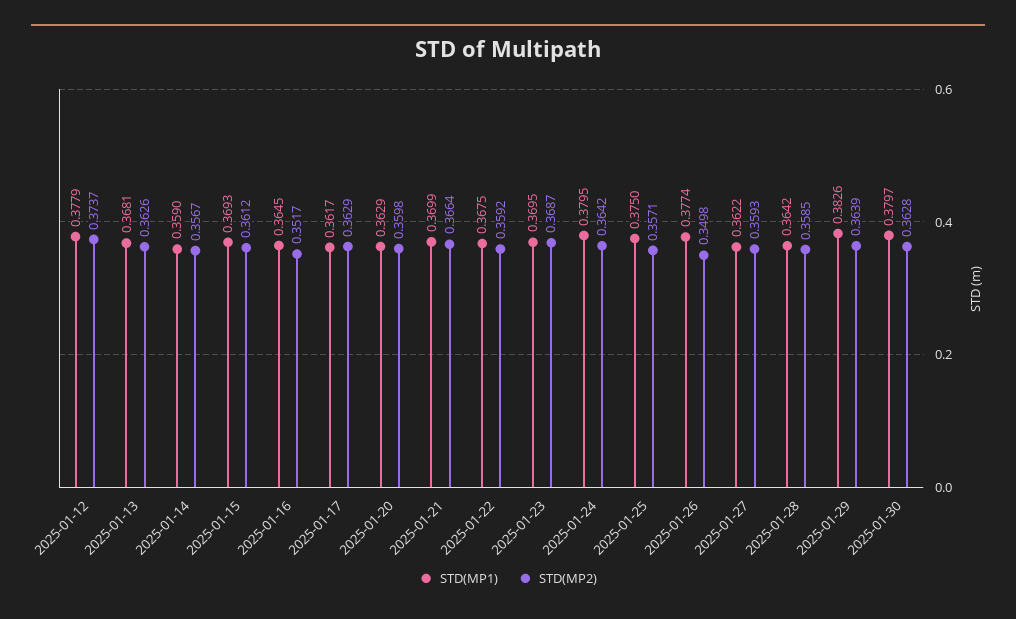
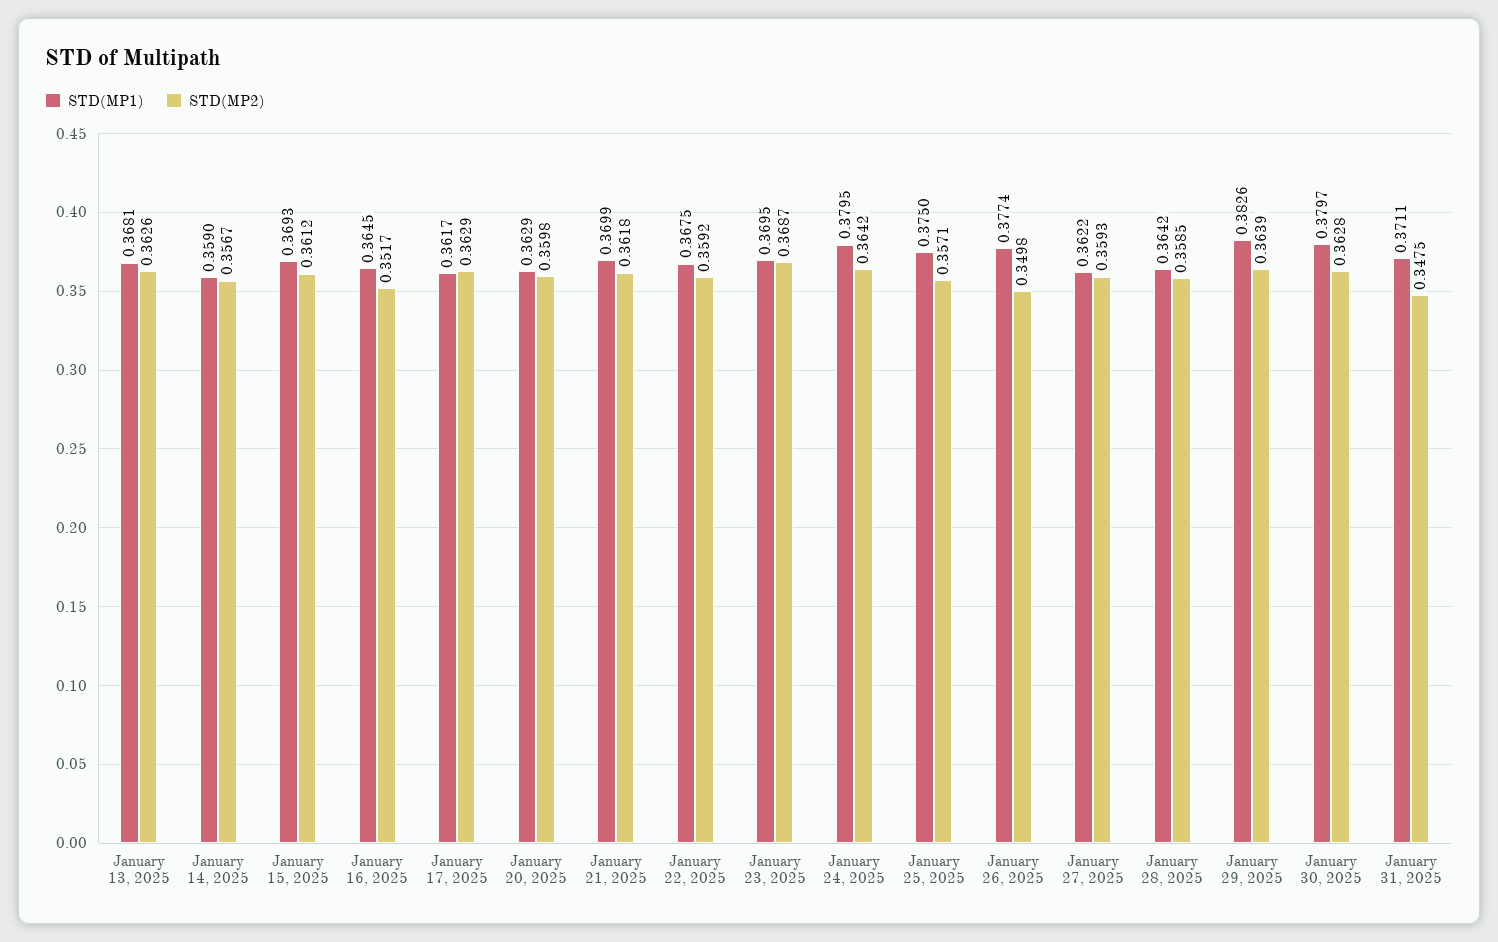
STD(MP1), 2025-01-12: 0.3779 -> none
STD(MP2), 2025-01-12: 0.3737 -> none
STD(MP2), 2025-01-21: 0.3664 -> 0.3618
STD(MP1), January 31, 2025: none -> 0.3711
STD(MP2), January 31, 2025: none -> 0.3475

